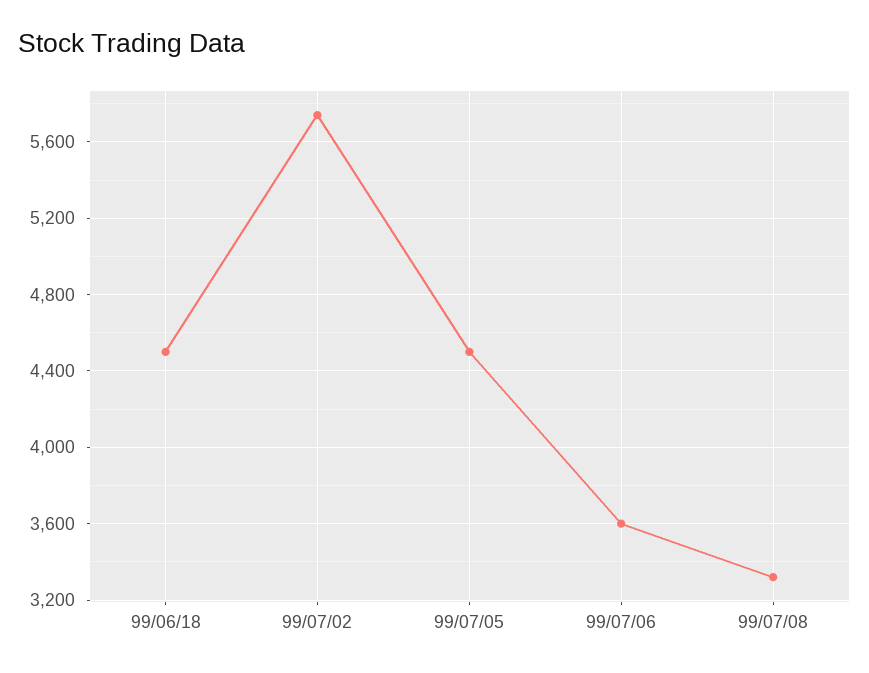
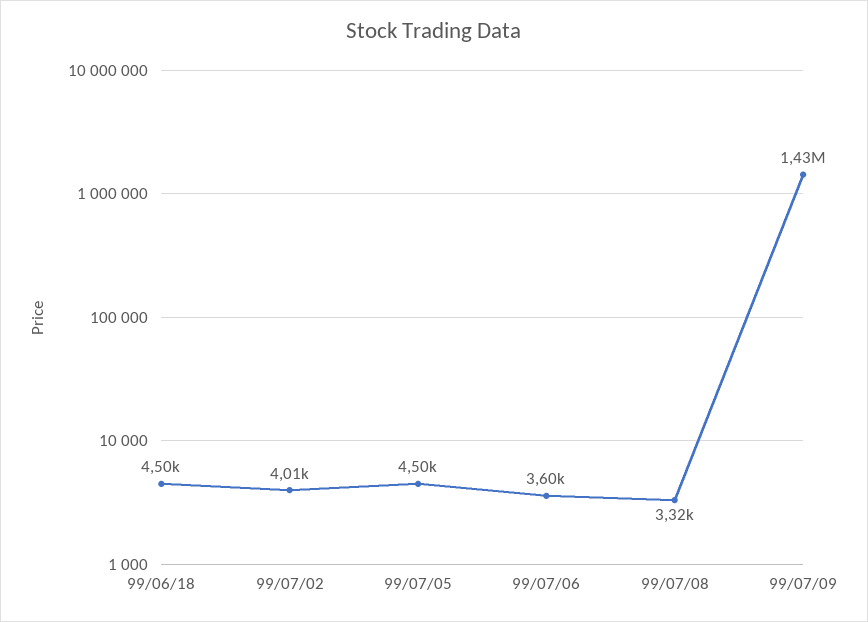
99/07/02: 5750 -> 4010
99/07/09: none -> 1430000

